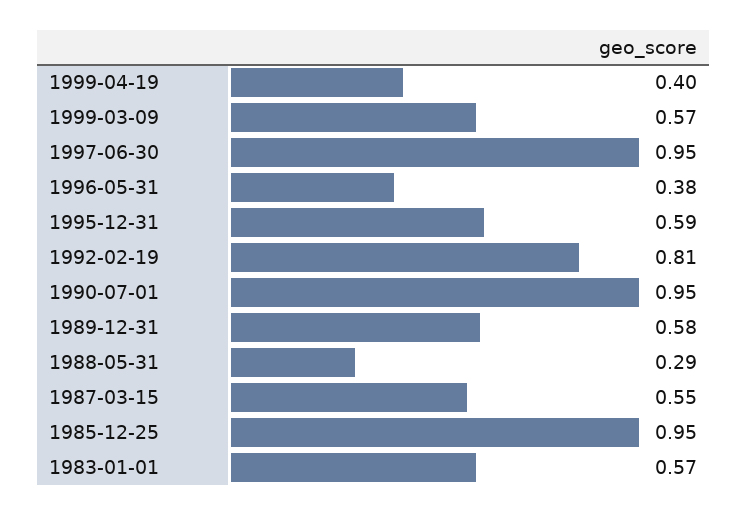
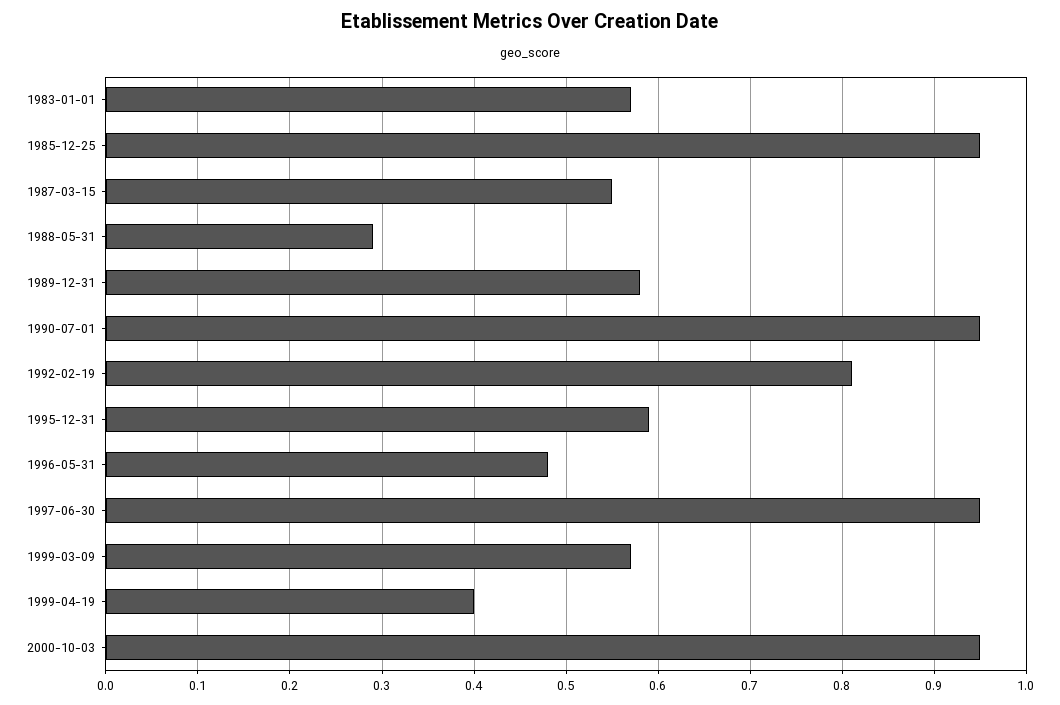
1996-05-31: 0.38 -> 0.48
2000-10-03: none -> 0.95

